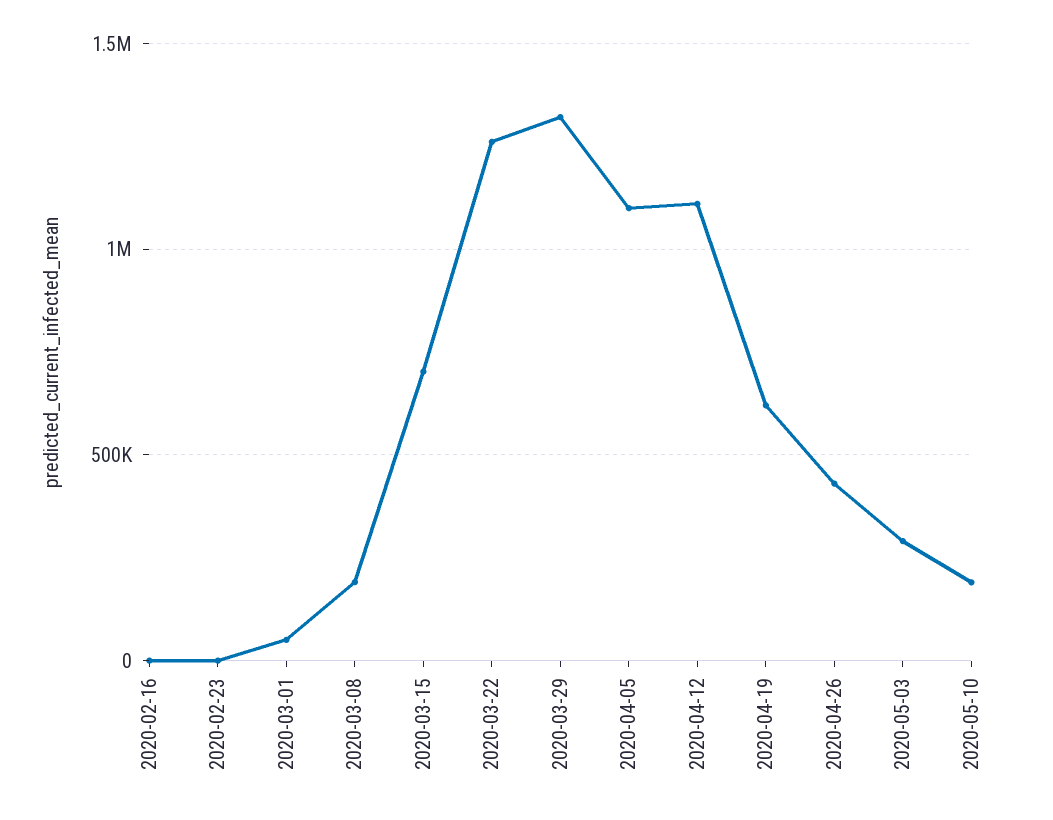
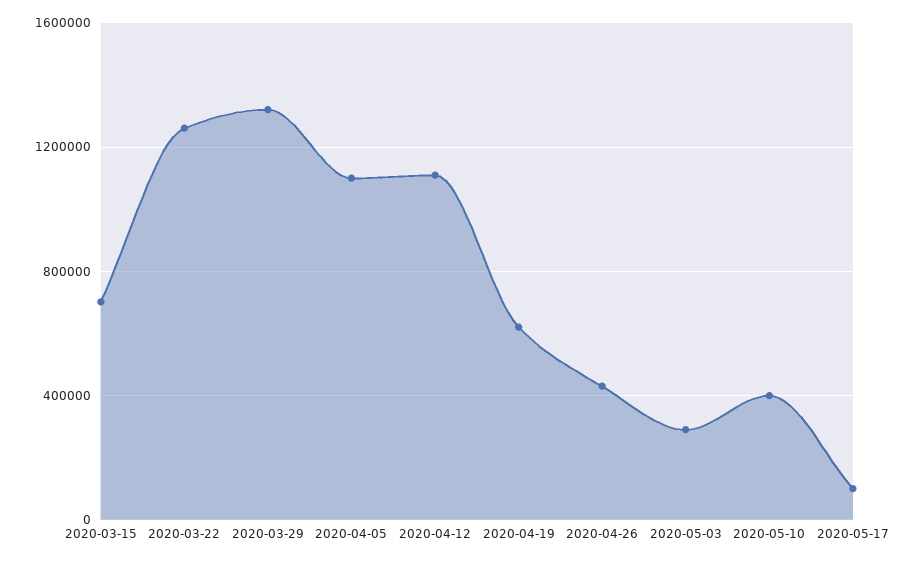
2020-02-16: 0 -> none
2020-02-23: 0 -> none
2020-03-01: 50000 -> none
2020-03-08: 200000 -> none
2020-05-10: 200000 -> 400000
2020-05-17: none -> 100000

